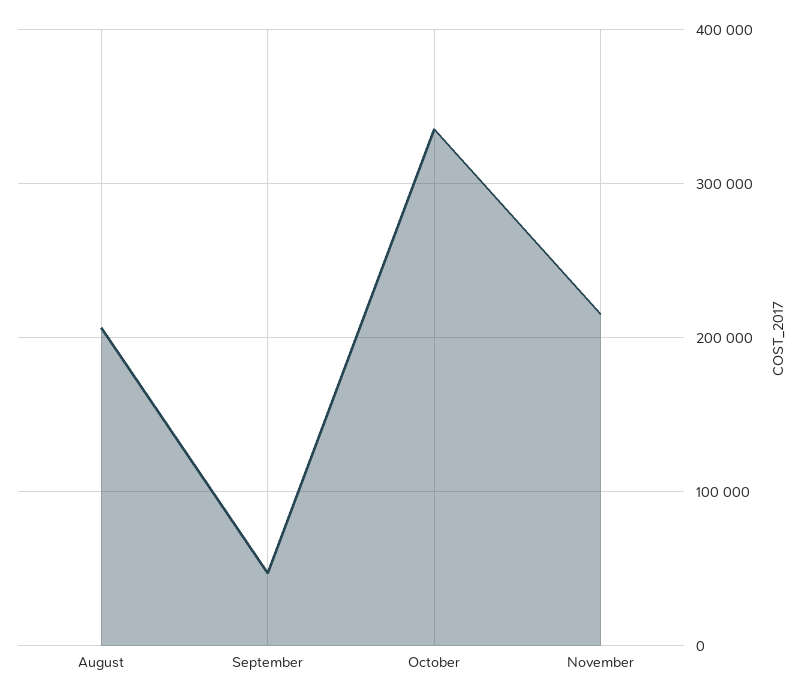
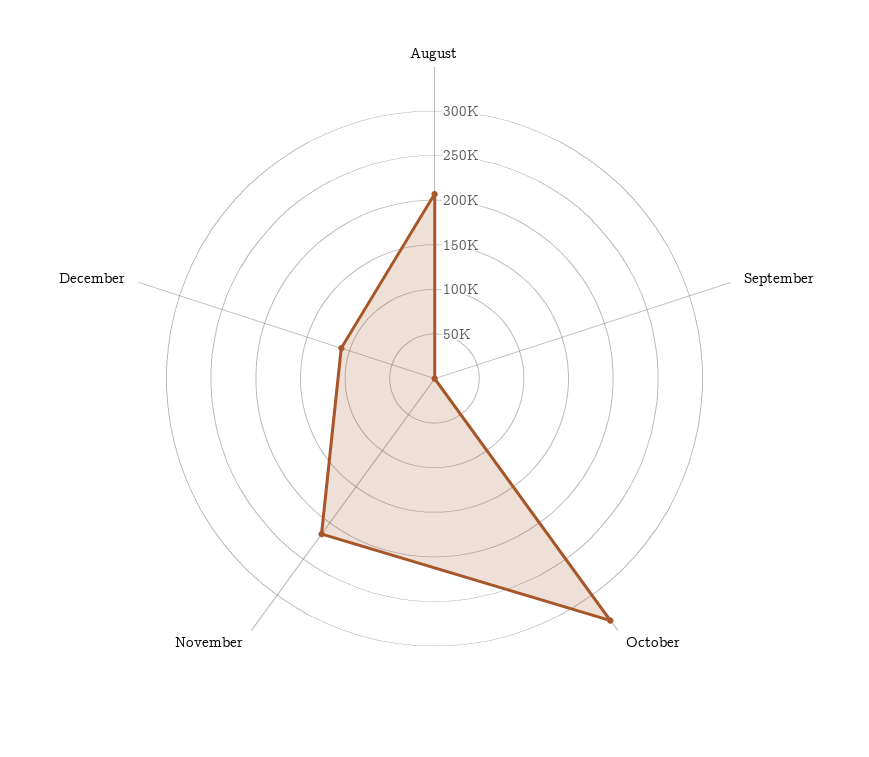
September: 50000 -> 0
December: none -> 110000

